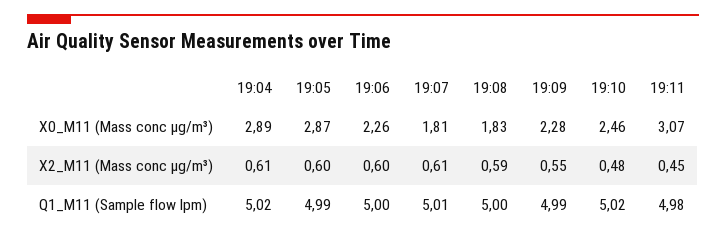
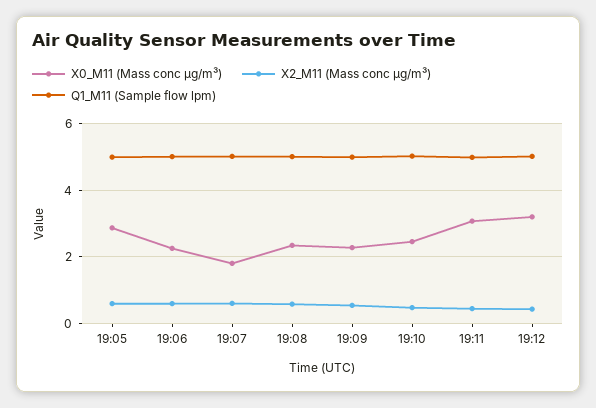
X0_M11 (Mass conc μg/m³), 19:04: 2.89 -> none
X0_M11 (Mass conc μg/m³), 19:08: 1.83 -> 2.4
X2_M11 (Mass conc μg/m³), 19:04: 0.61 -> none
Q1_M11 (Sample flow lpm), 19:04: 5.02 -> none
X0_M11 (Mass conc μg/m³), 19:12: none -> 3.2
X2_M11 (Mass conc μg/m³), 19:12: none -> 0.4
Q1_M11 (Sample flow lpm), 19:12: none -> 5

